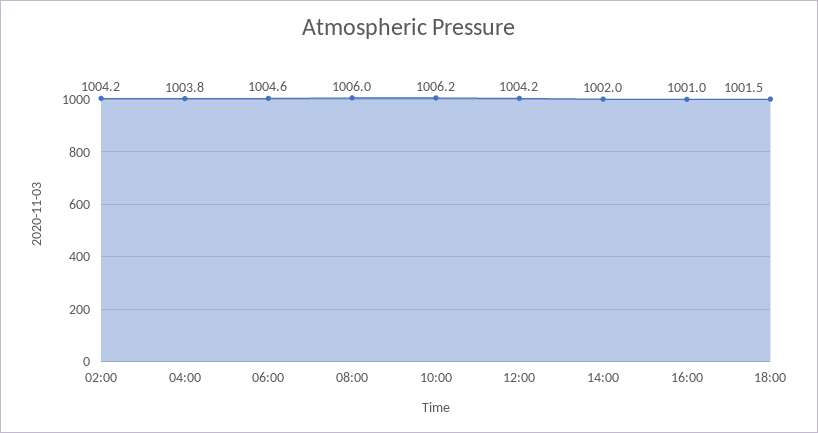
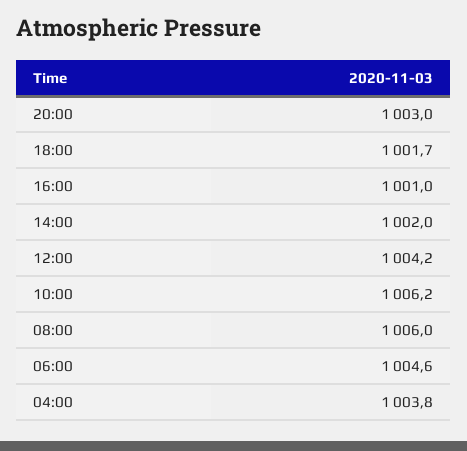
02:00: 1004.2 -> none
18:00: 1001.5 -> 1001.7
20:00: none -> 1003

